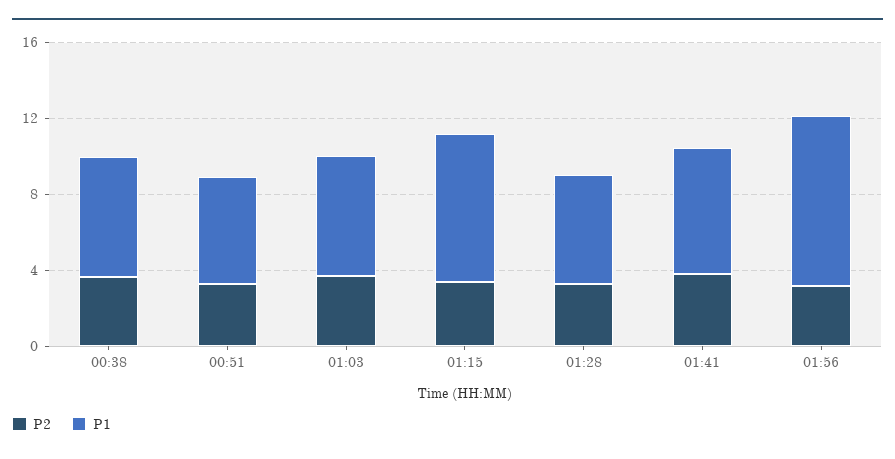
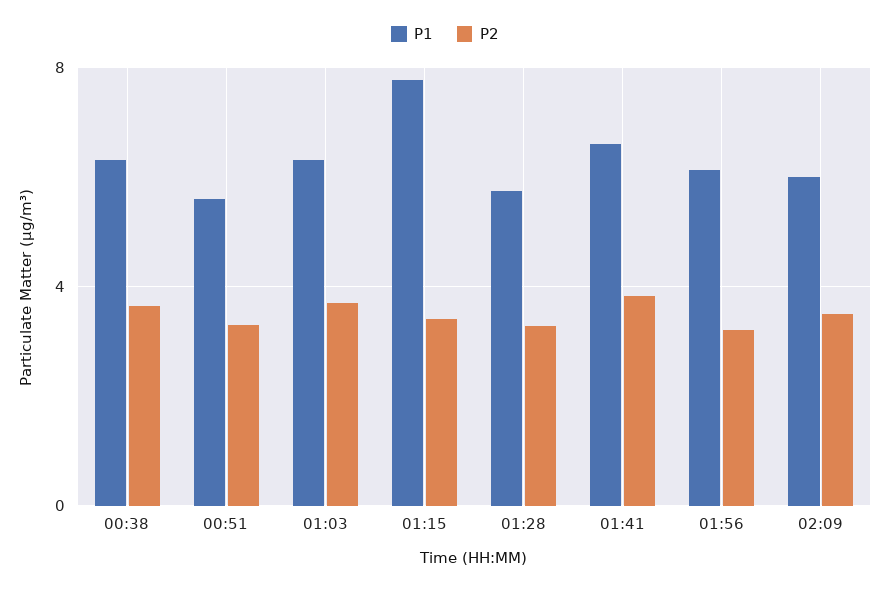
P1, 01:56: 9 -> 6
P1, 02:09: none -> 6
P2, 02:09: none -> 3.5

